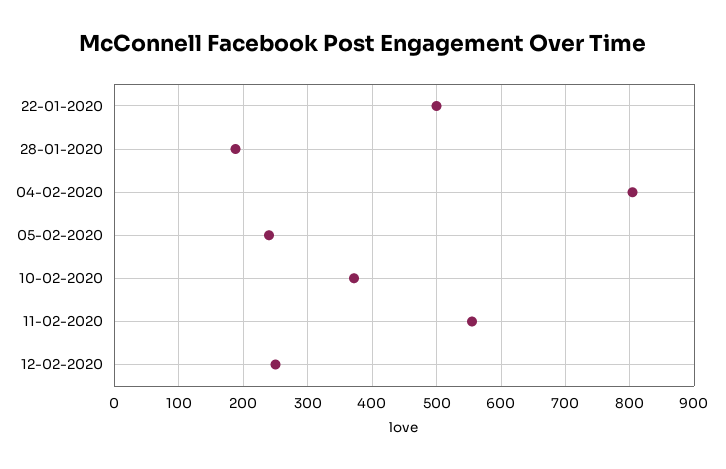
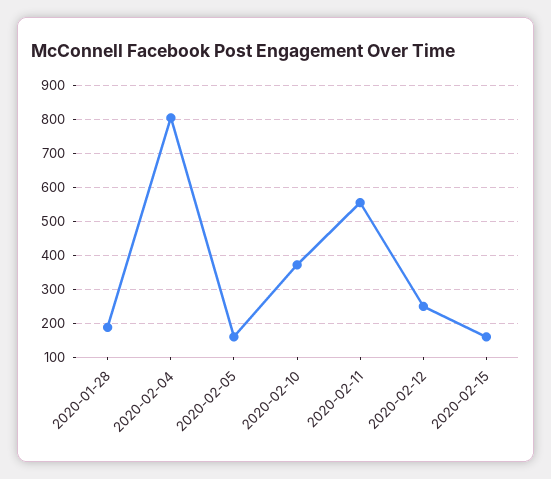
22-01-2020: 500 -> none
05-02-2020: 240 -> 160
2020-02-15: none -> 160

